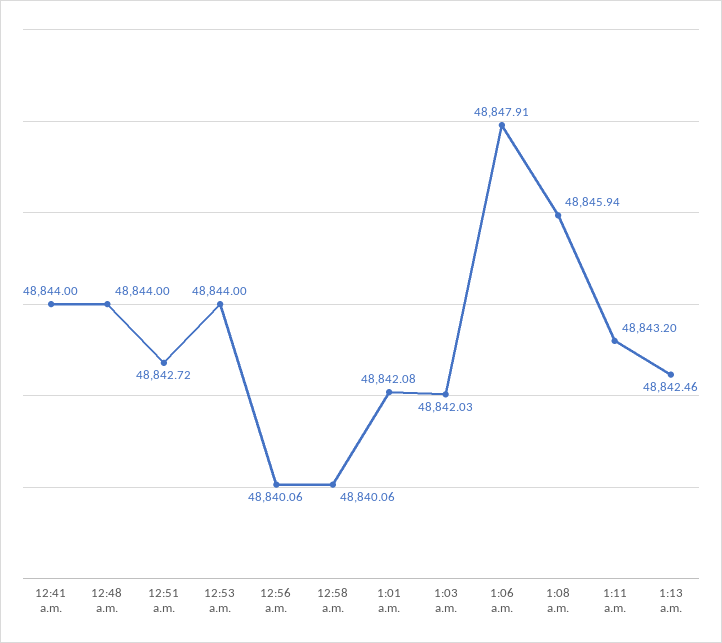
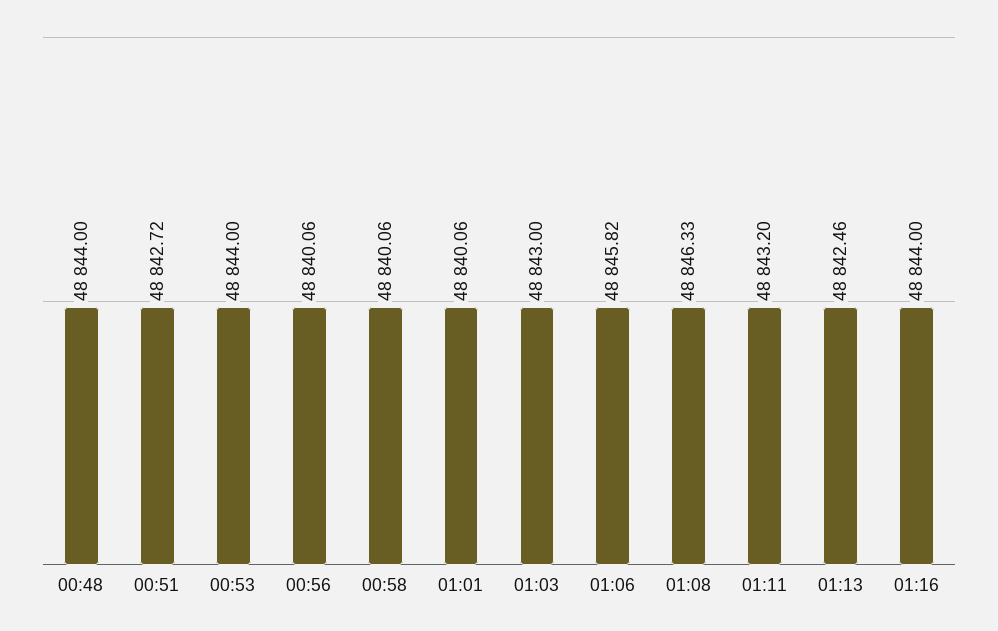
12:41 a.m.: 48844 -> none
1:01 a.m.: 48842.08 -> 48840.06
1:03 a.m.: 48842.03 -> 48843
1:06 a.m.: 48847.91 -> 48845.82
1:08 a.m.: 48845.94 -> 48846.33
01:16: none -> 48844

